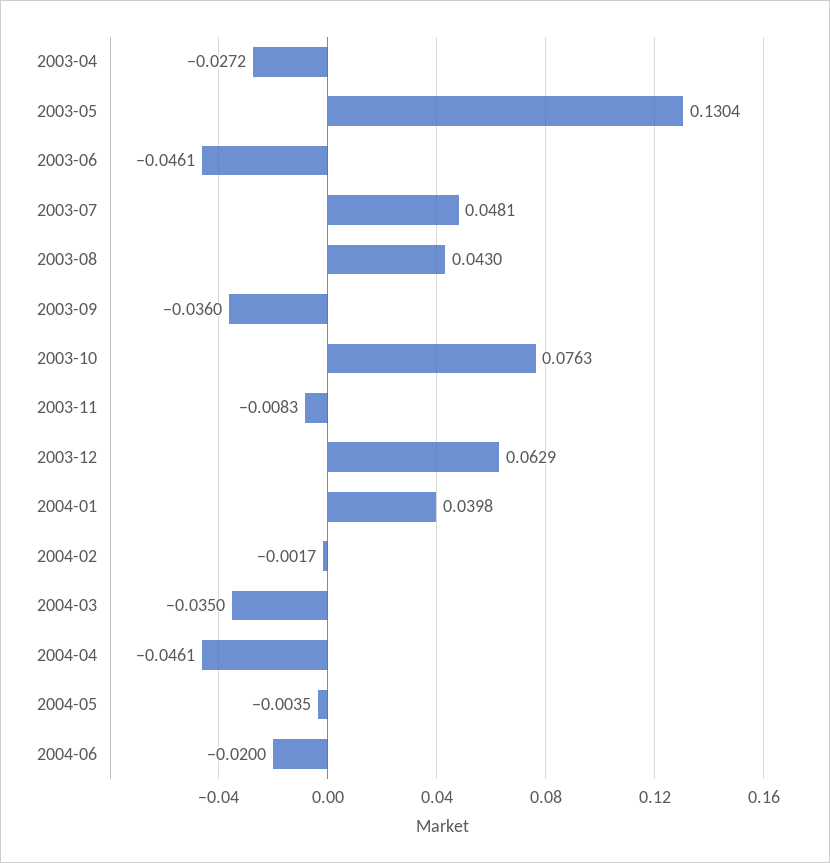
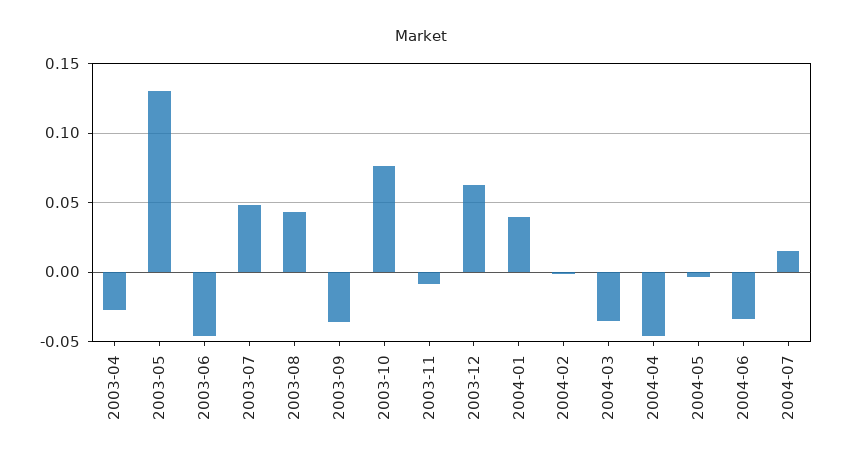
2004-06: -0.02 -> -0.035
2004-07: none -> 0.015

